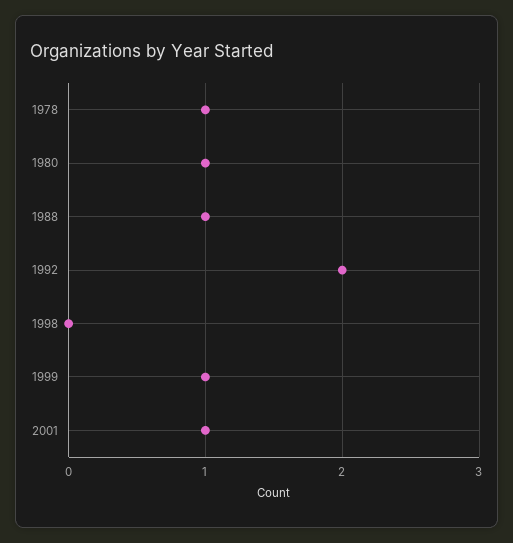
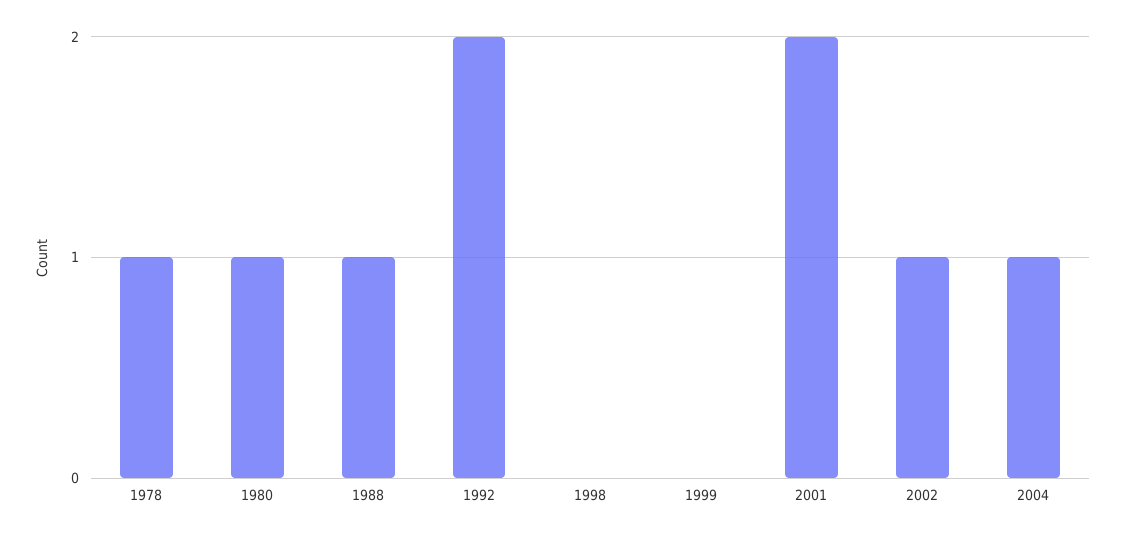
1999: 1 -> 0
2001: 1 -> 2
2002: none -> 1
2004: none -> 1

